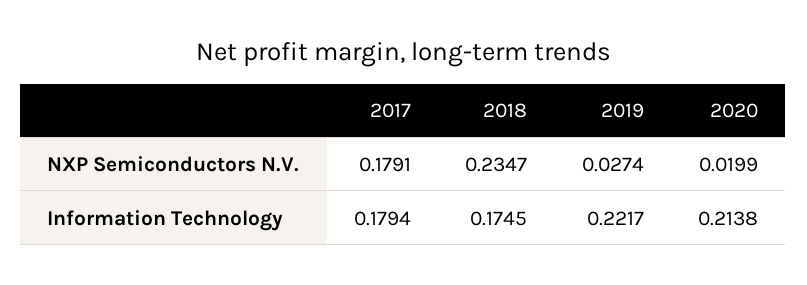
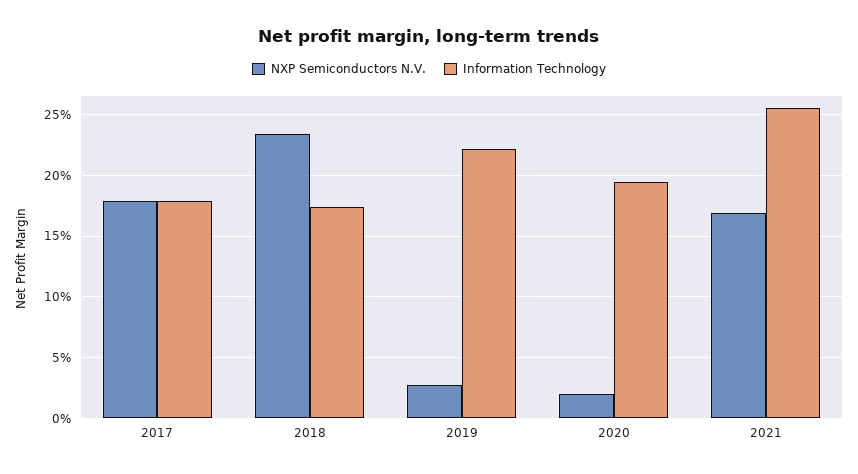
Information Technology, 2020: 0.2138 -> 0.195
NXP Semiconductors N.V., 2021: none -> 0.17
Information Technology, 2021: none -> 0.255

